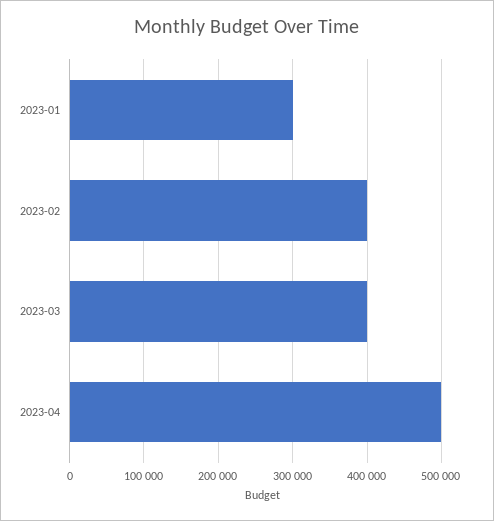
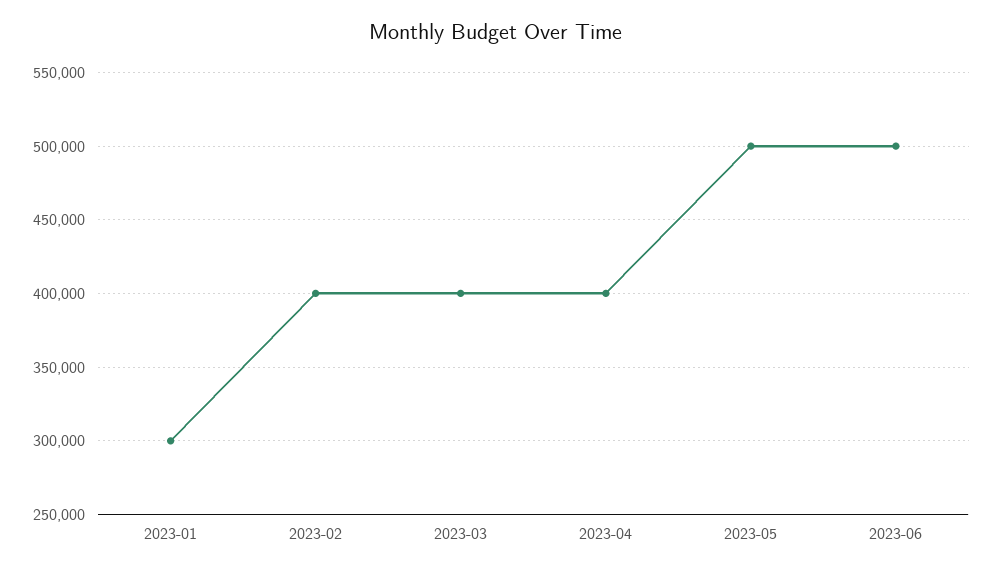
2023-04: 500000 -> 400000
2023-05: none -> 500000
2023-06: none -> 500000

